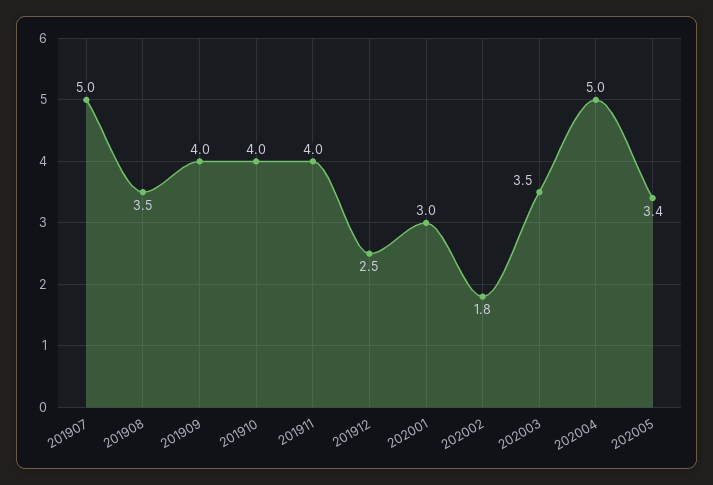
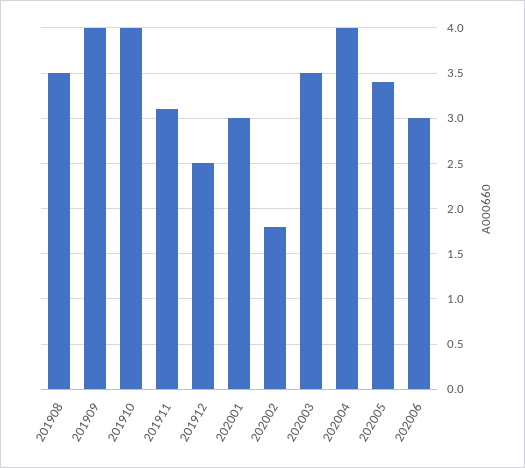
201907: 5 -> none
201911: 4 -> 3.1
202004: 5 -> 4
202006: none -> 3

